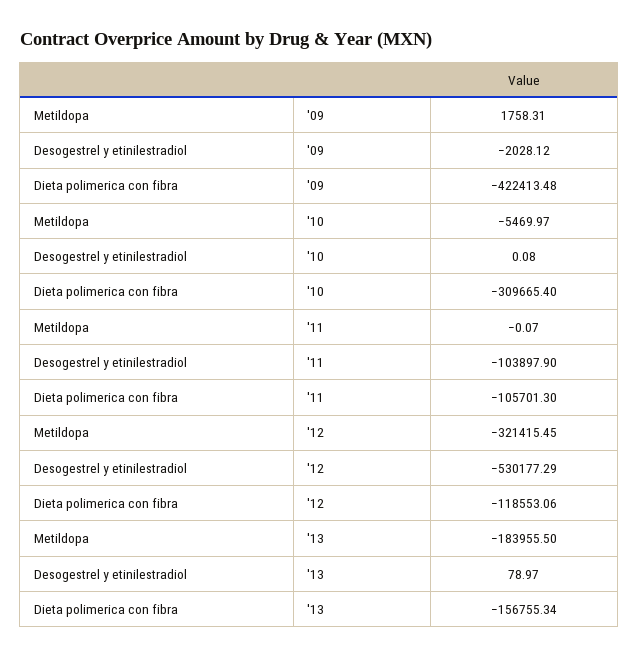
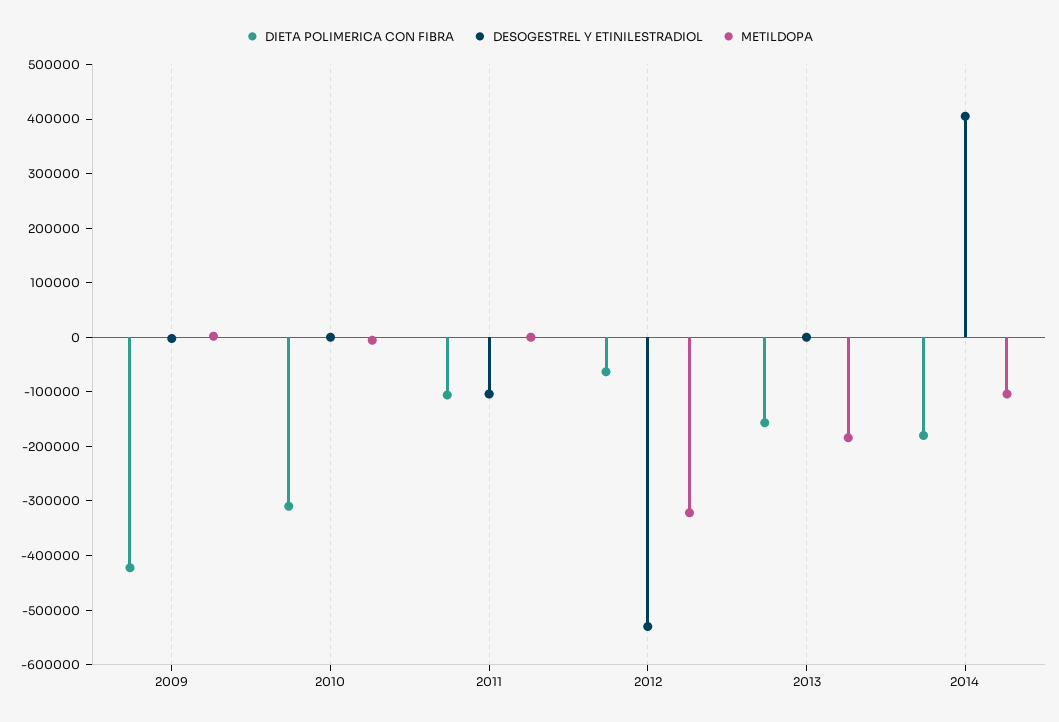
Dieta polimerica con fibra, '12: -118553.06 -> -60000
Dieta polimerica con fibra, 2014: none -> -180000
Desogestrel y etinilestradiol, 2014: none -> 400000
Metildopa, 2014: none -> -100000

